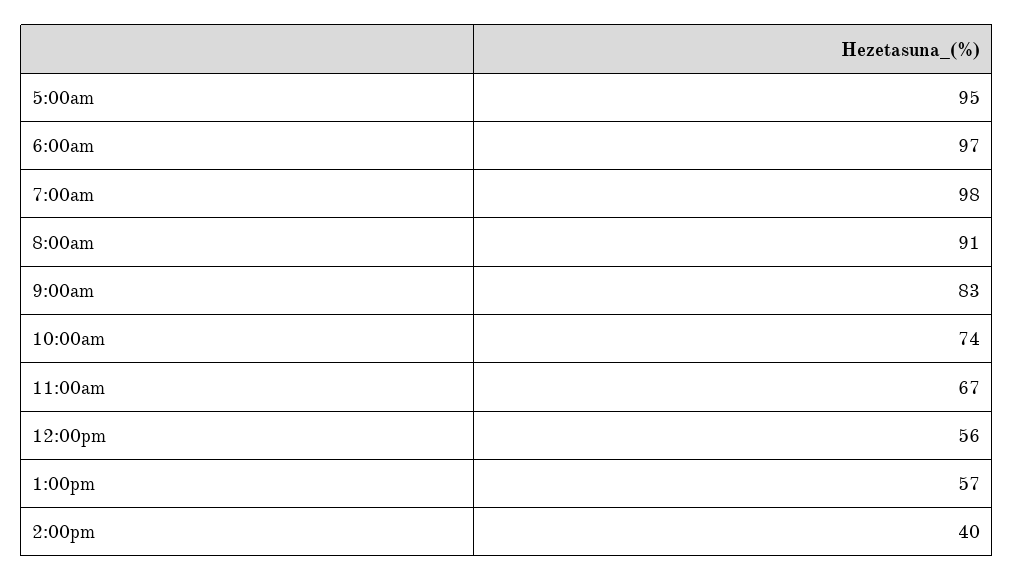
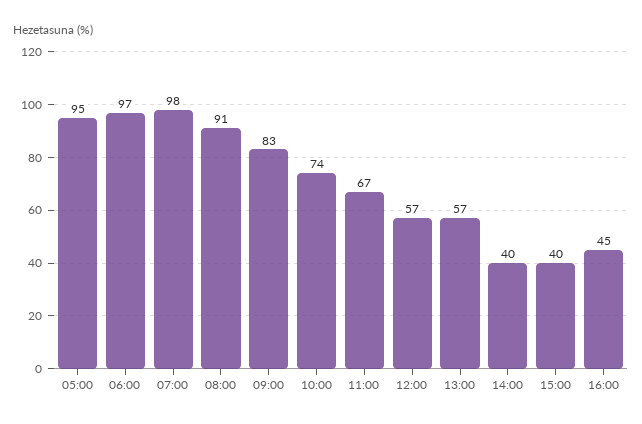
12:00pm: 56 -> 57
15:00: none -> 40
16:00: none -> 45

